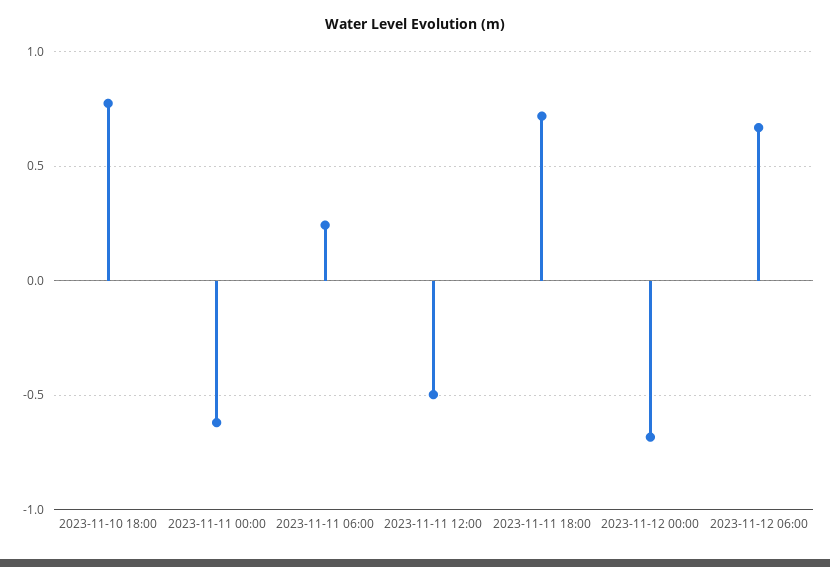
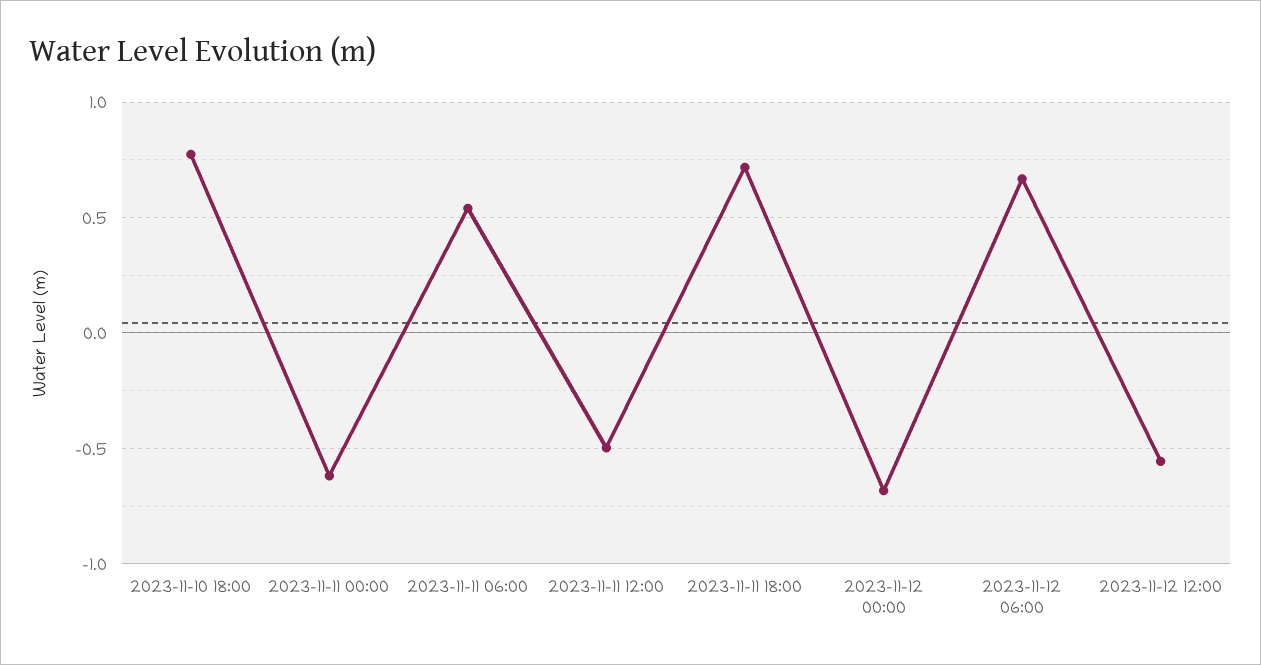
2023-11-11 06:00: 0.25 -> 0.55
2023-11-12 12:00: none -> -0.55

